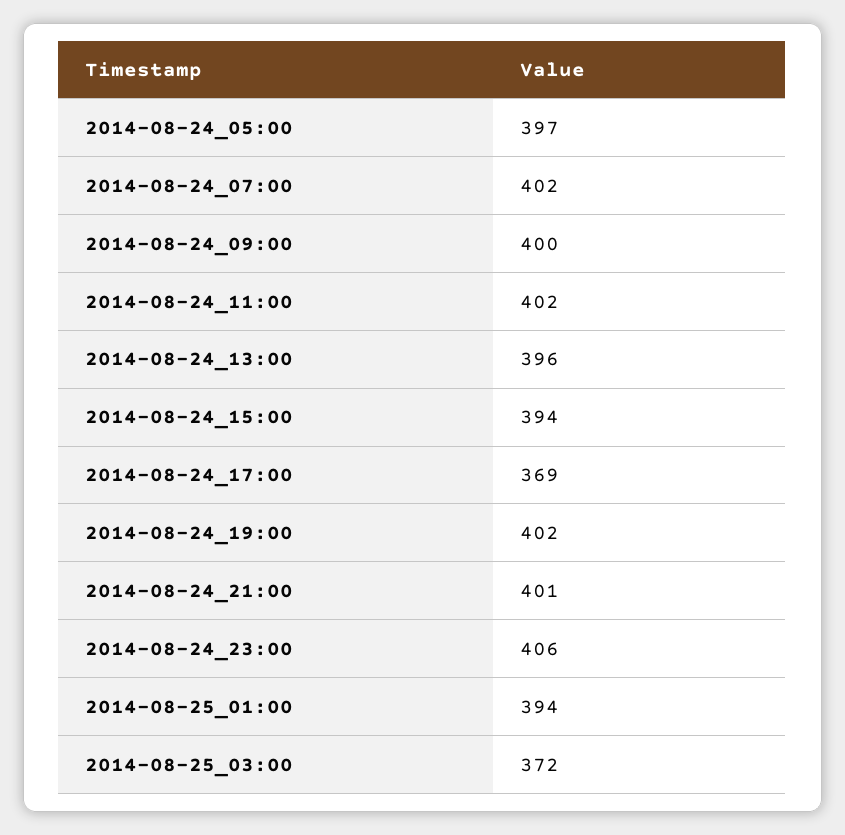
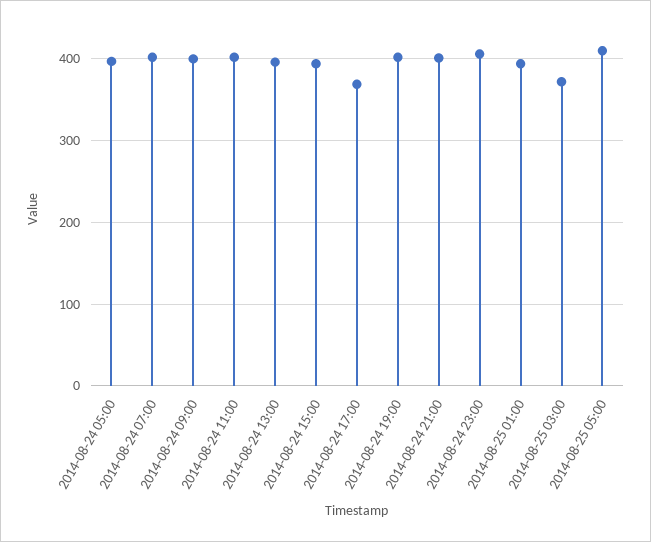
2014-08-25 05:00: none -> 410

